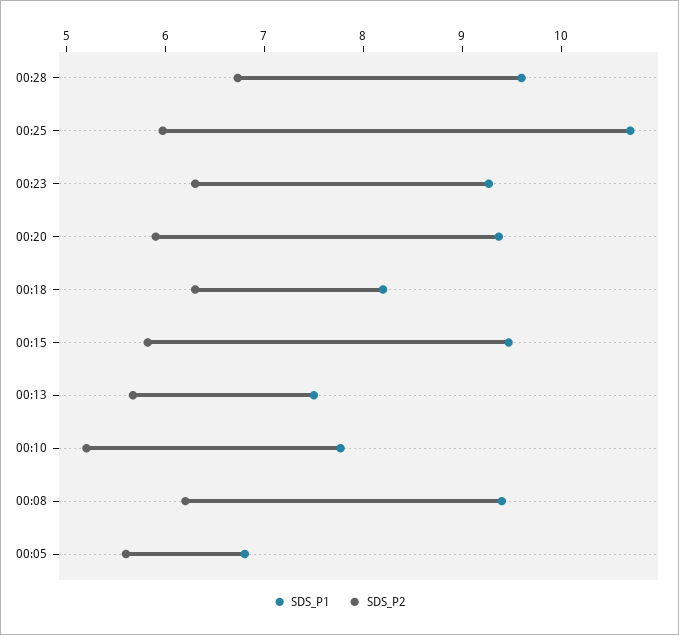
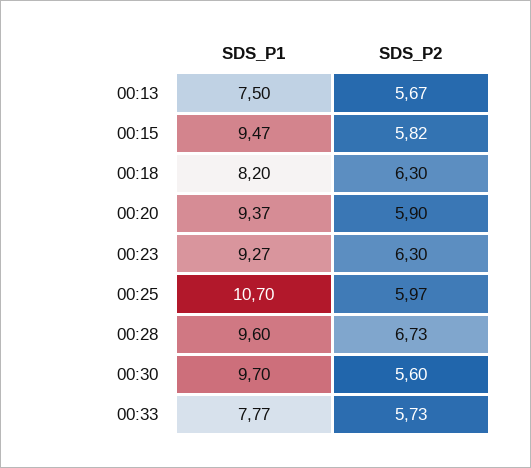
SDS_P1, 00:10: 7.8 -> none
SDS_P2, 00:10: 5.2 -> none
SDS_P1, 00:08: 9.4 -> none
SDS_P2, 00:08: 6.2 -> none
SDS_P1, 00:05: 6.8 -> none
SDS_P2, 00:05: 5.6 -> none
SDS_P1, 00:30: none -> 9.7
SDS_P2, 00:30: none -> 5.6
SDS_P1, 00:33: none -> 7.77
SDS_P2, 00:33: none -> 5.73

